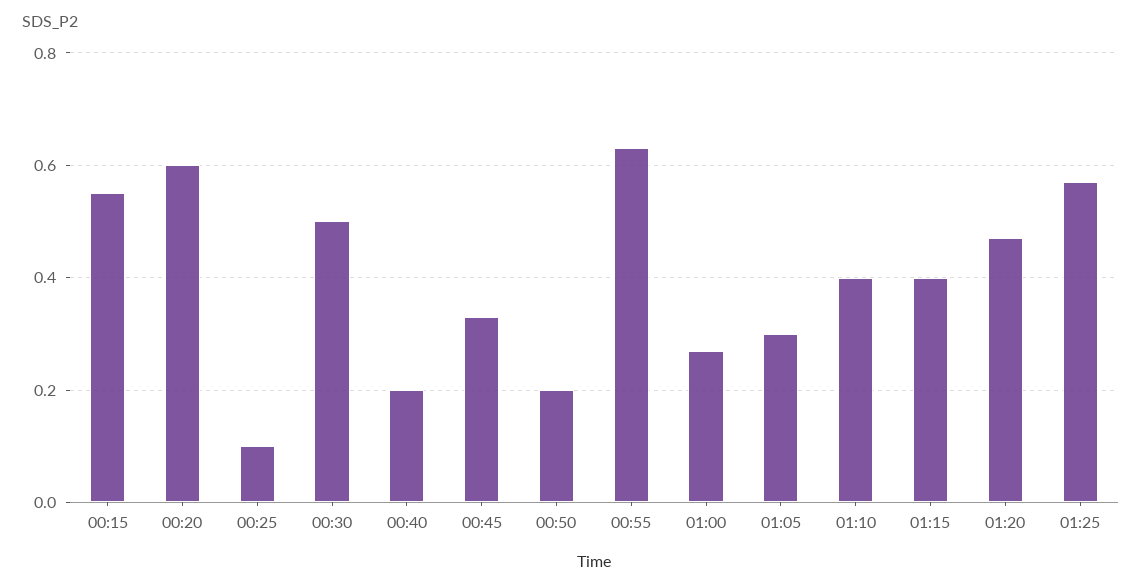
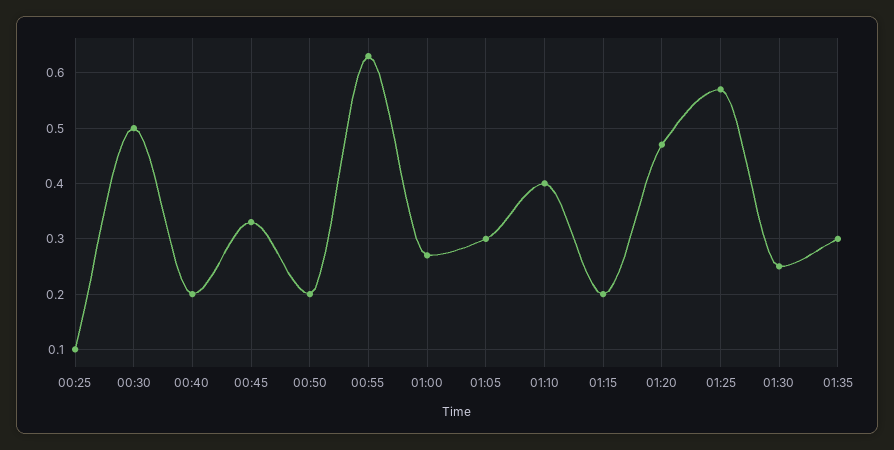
00:15: 0.55 -> none
00:20: 0.6 -> none
01:15: 0.4 -> 0.2
01:30: none -> 0.25
01:35: none -> 0.3

